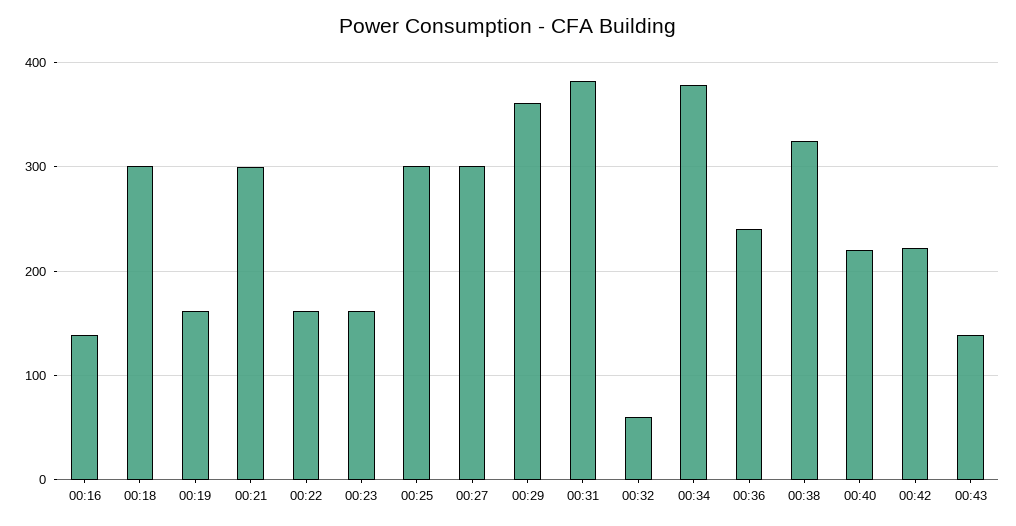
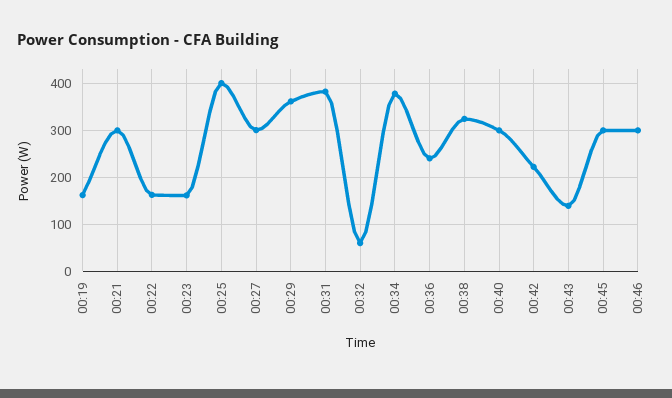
00:16: 140 -> none
00:18: 300 -> none
00:25: 300 -> 400
00:40: 220 -> 300
00:45: none -> 300
00:46: none -> 300

